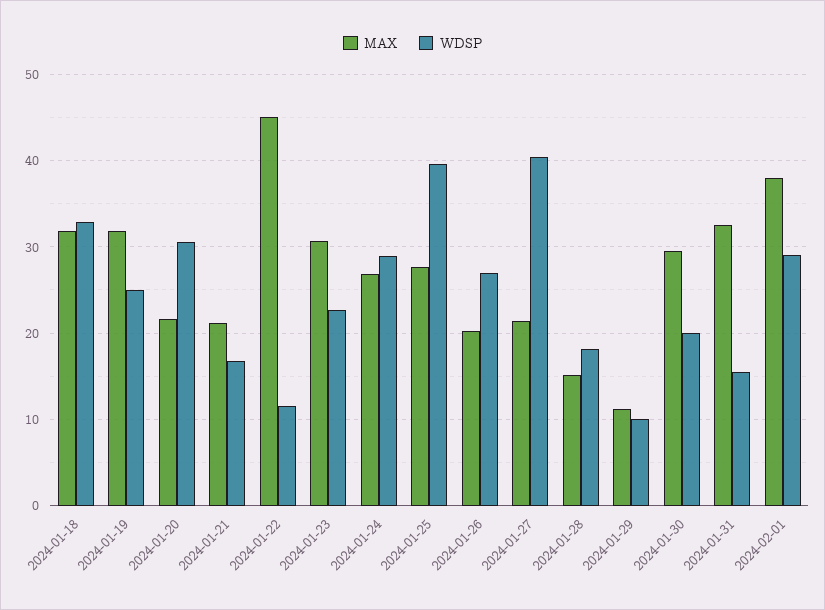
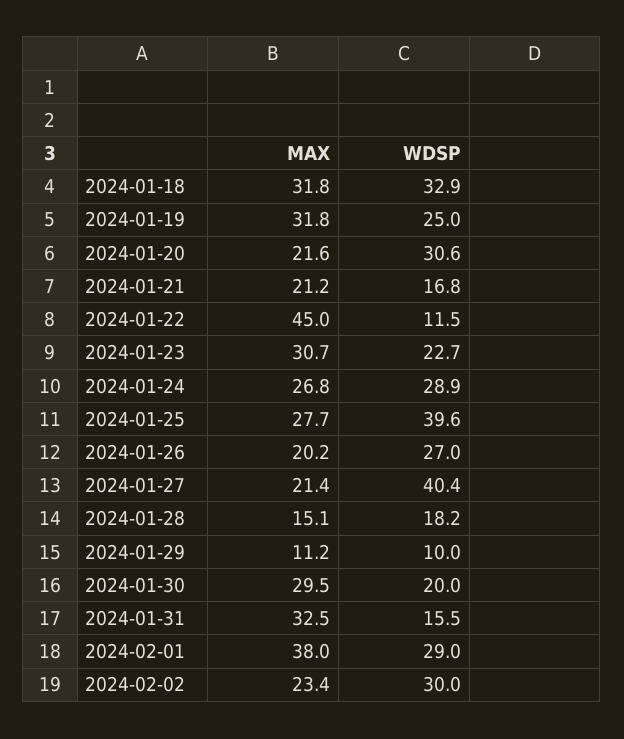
MAX, 2024-02-02: none -> 23.4
WDSP, 2024-02-02: none -> 30

